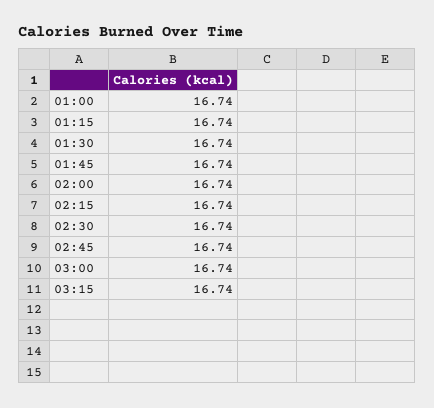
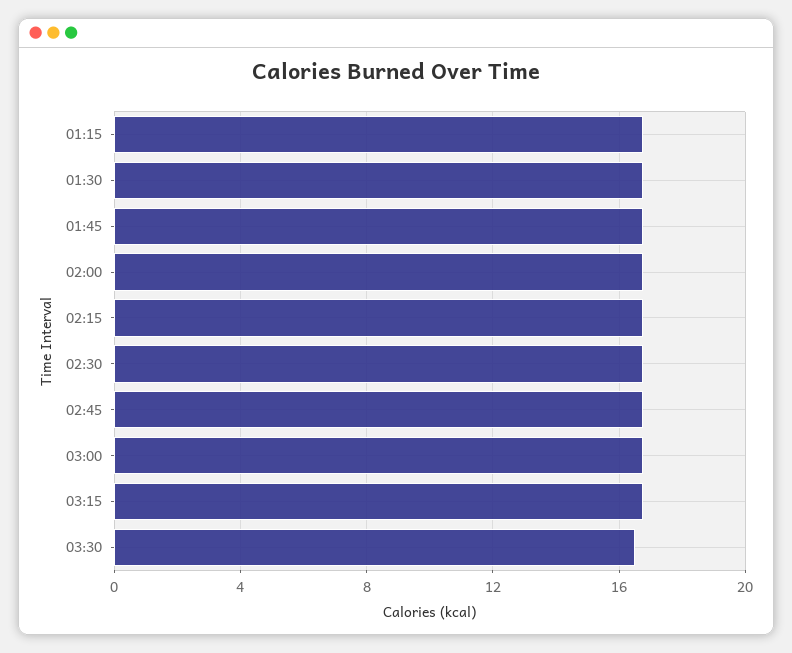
01:00: 16.74 -> none
03:30: none -> 16.5

